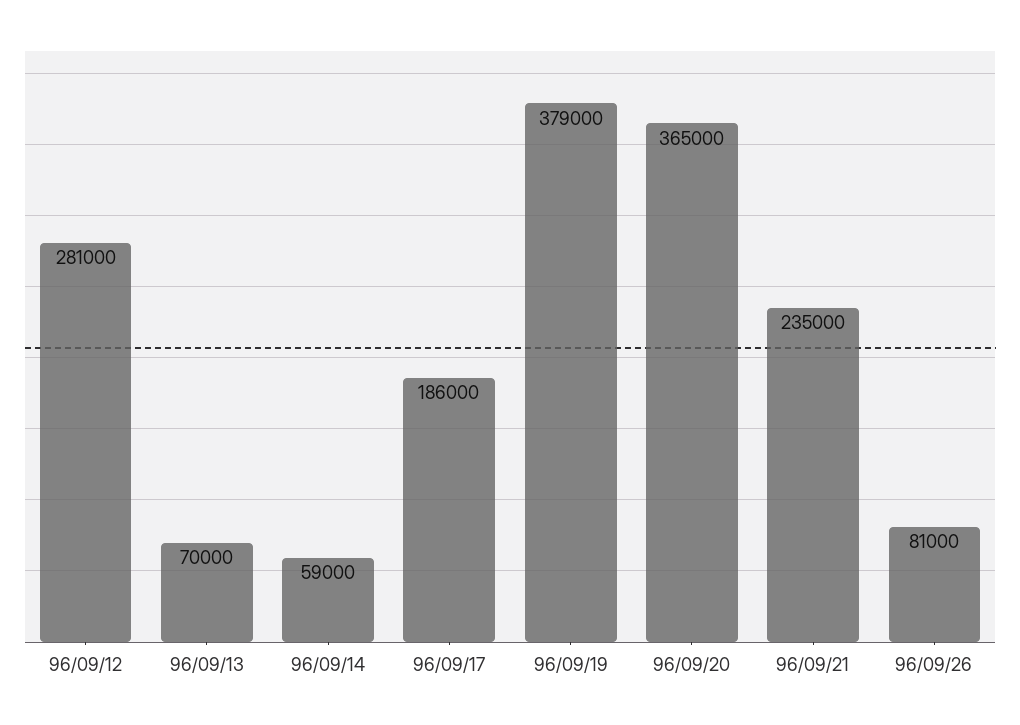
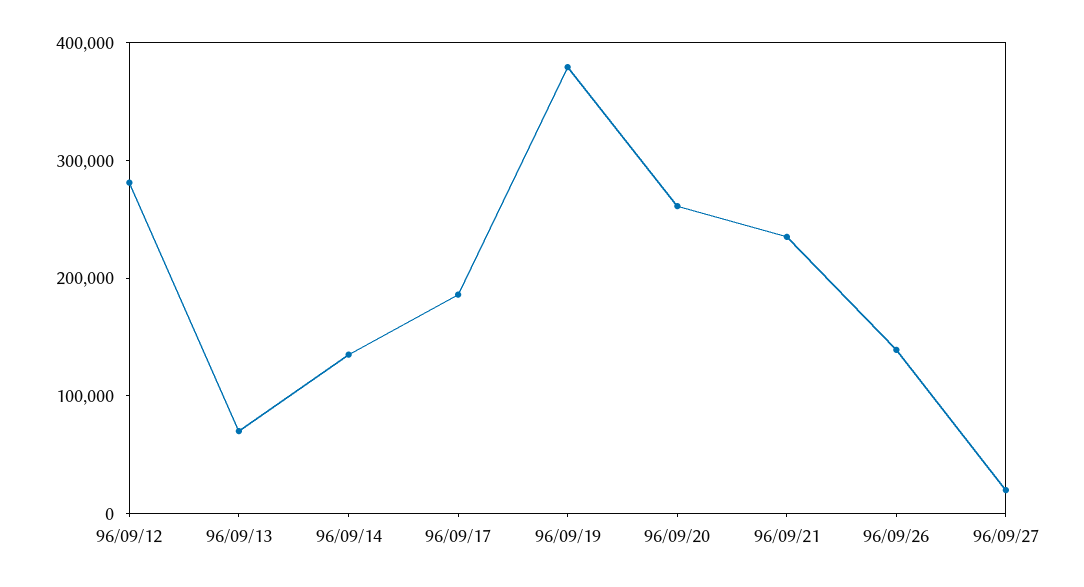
96/09/14: 59000 -> 140000
96/09/20: 365000 -> 260000
96/09/26: 81000 -> 140000
96/09/27: none -> 20000

